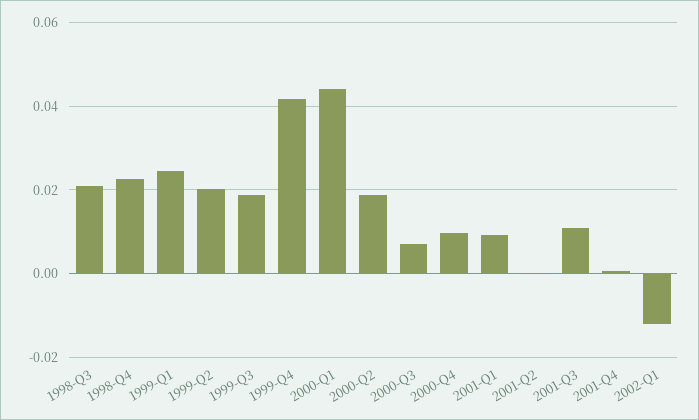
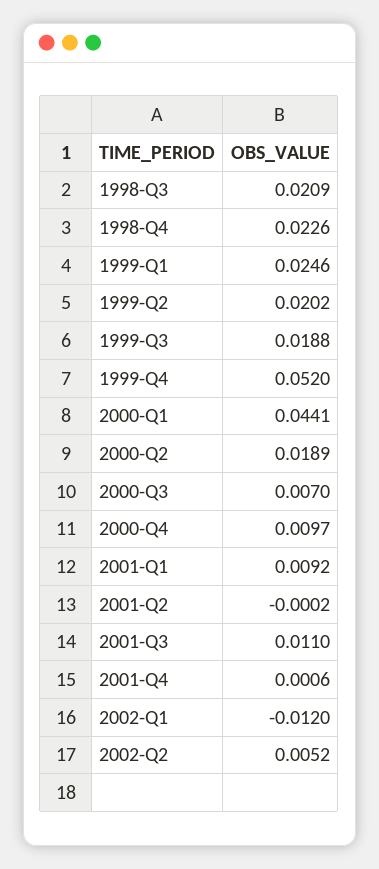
1999-Q4: 0.042 -> 0.052
2002-Q2: none -> 0.0052

